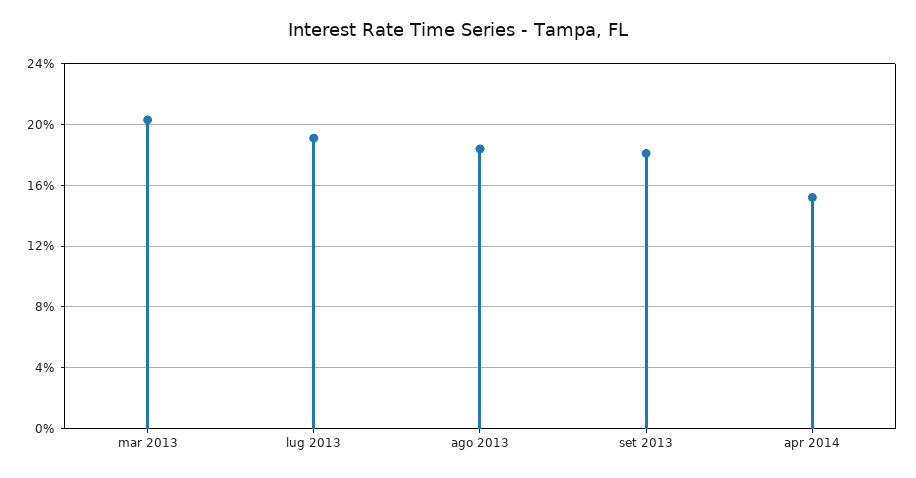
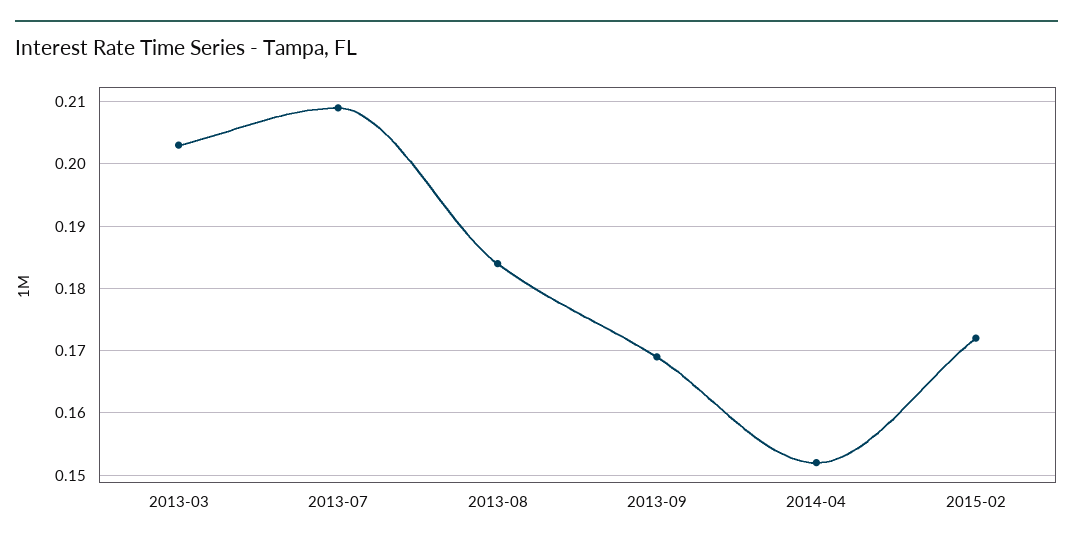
lug 2013: 0.19 -> 0.209
set 2013: 0.18 -> 0.169
2015-02: none -> 0.172

